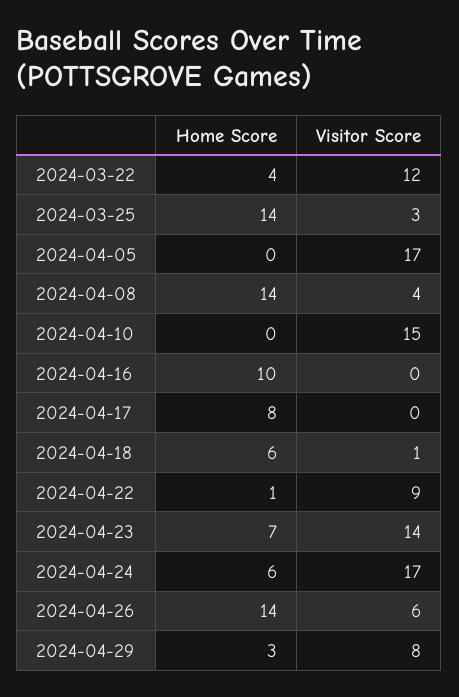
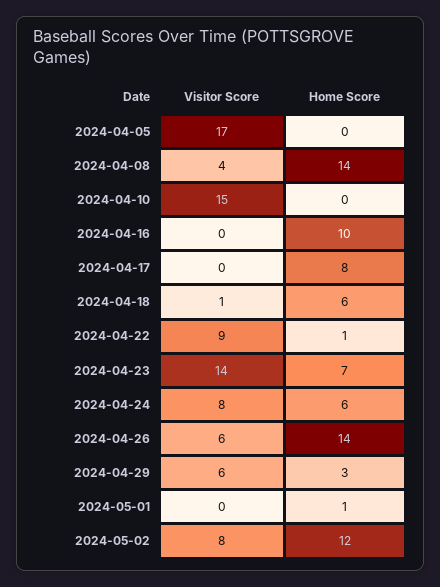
Home Score, 2024-03-22: 4 -> none
Visitor Score, 2024-03-22: 12 -> none
Home Score, 2024-03-25: 14 -> none
Visitor Score, 2024-03-25: 3 -> none
Visitor Score, 2024-04-24: 17 -> 8
Visitor Score, 2024-04-29: 8 -> 6
Visitor Score, 2024-05-01: none -> 0
Home Score, 2024-05-01: none -> 1
Visitor Score, 2024-05-02: none -> 8
Home Score, 2024-05-02: none -> 12

